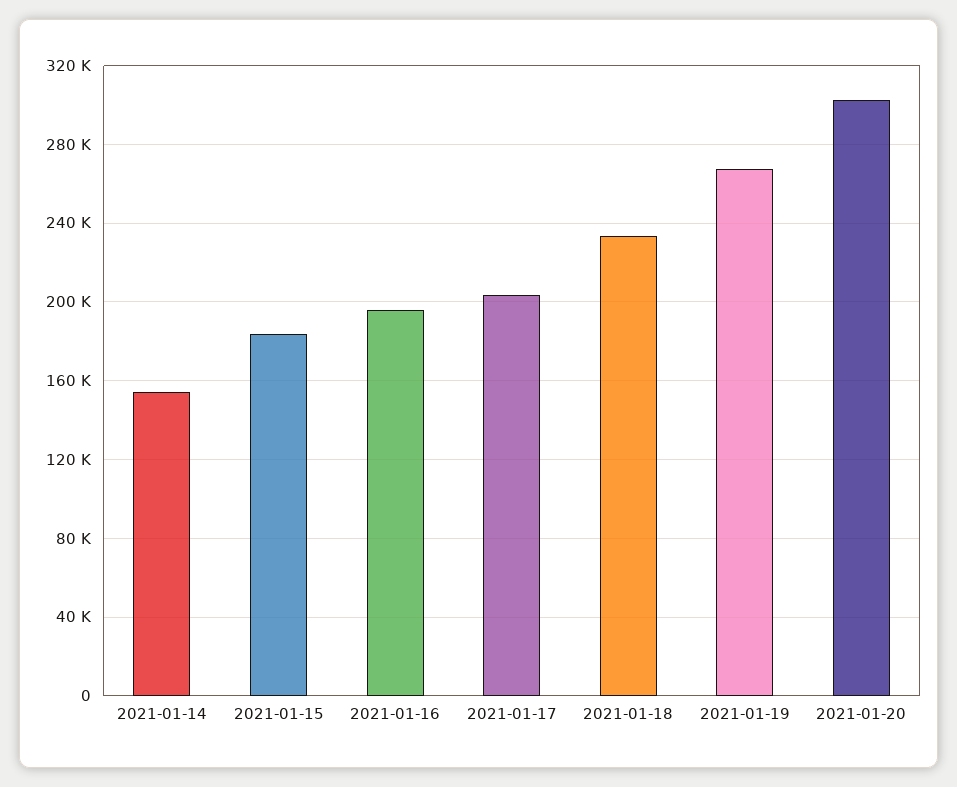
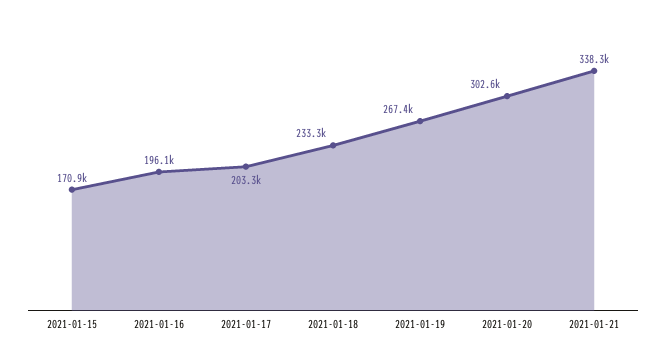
2021-01-14: 155000 -> none
2021-01-15: 185000 -> 170900
2021-01-21: none -> 338300

